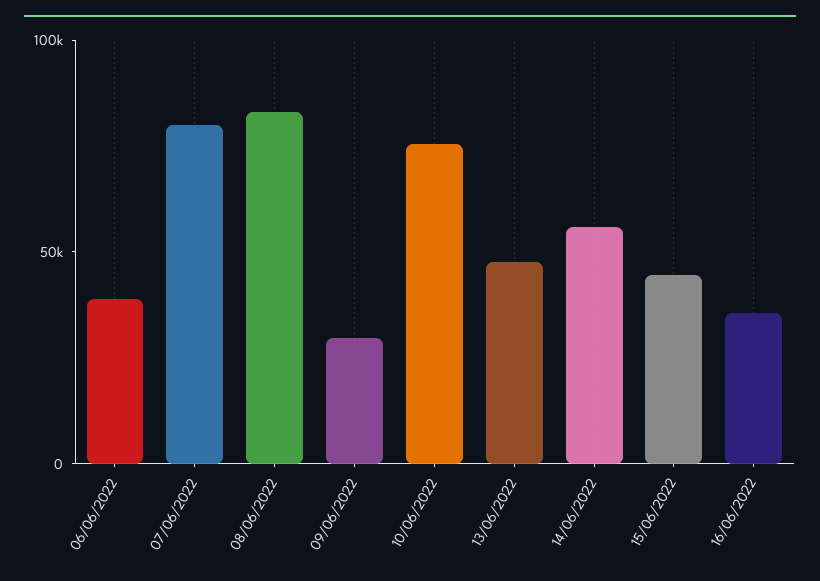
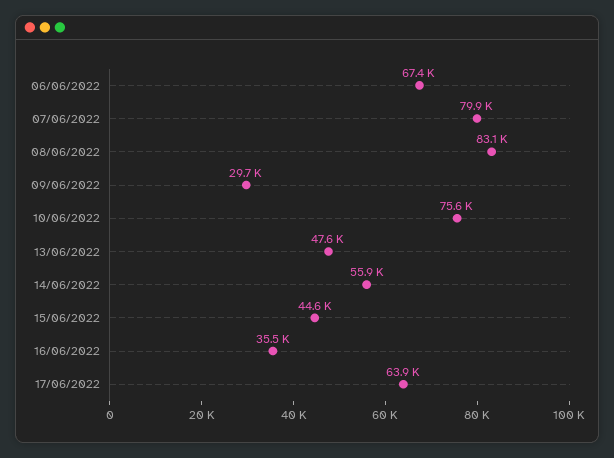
06/06/2022: 40000 -> 67400
17/06/2022: none -> 63900

